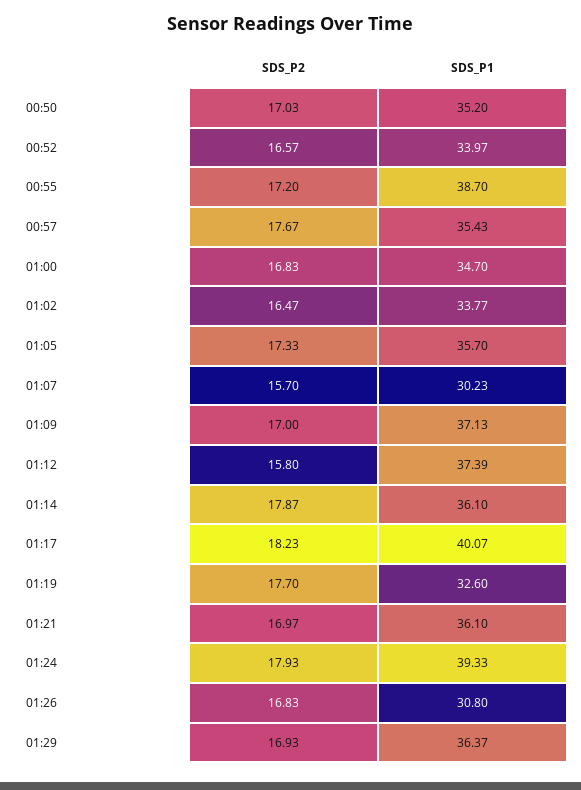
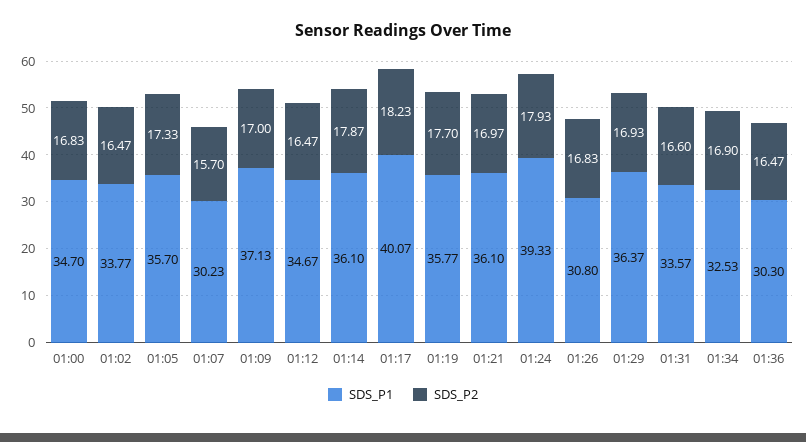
SDS_P2, 00:50: 17.03 -> none
SDS_P1, 00:50: 35.2 -> none
SDS_P2, 00:52: 16.57 -> none
SDS_P1, 00:52: 33.97 -> none
SDS_P2, 00:55: 17.2 -> none
SDS_P1, 00:55: 38.7 -> none
SDS_P2, 00:57: 17.67 -> none
SDS_P1, 00:57: 35.43 -> none
SDS_P2, 01:12: 15.8 -> 16.47
SDS_P1, 01:12: 37.39 -> 34.67
SDS_P1, 01:19: 32.6 -> 35.77
SDS_P1, 01:31: none -> 33.57
SDS_P2, 01:31: none -> 16.6
SDS_P1, 01:34: none -> 32.53
SDS_P2, 01:34: none -> 16.9
SDS_P1, 01:36: none -> 30.3
SDS_P2, 01:36: none -> 16.47

